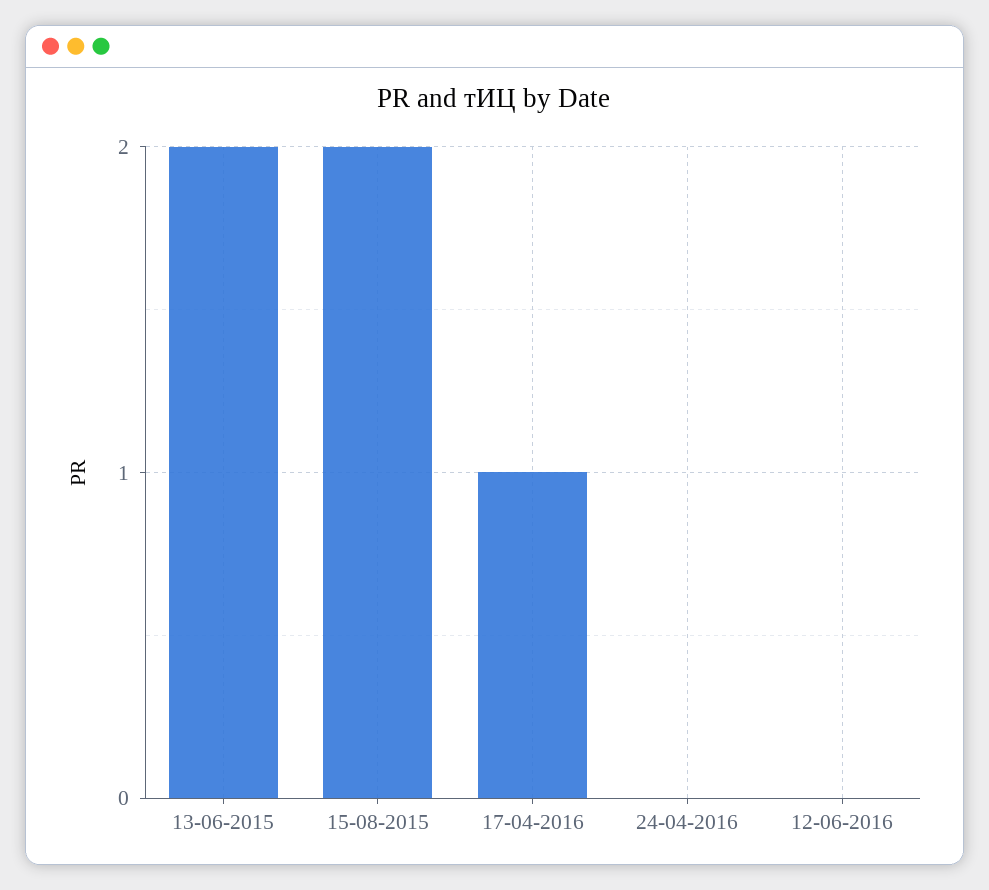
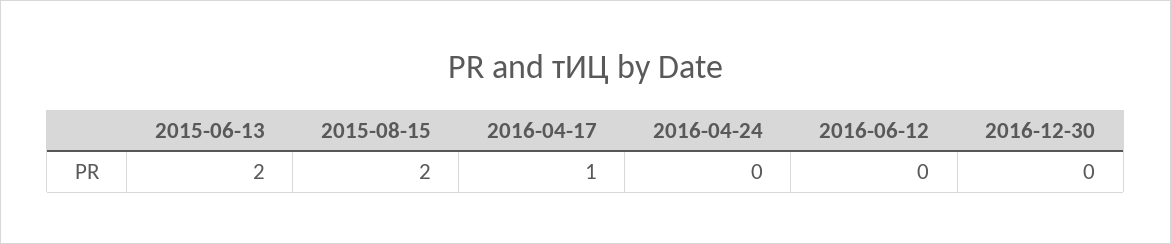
2016-12-30: none -> 0

